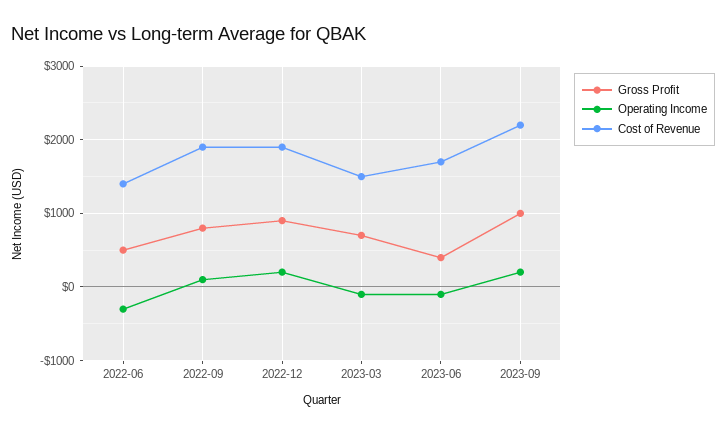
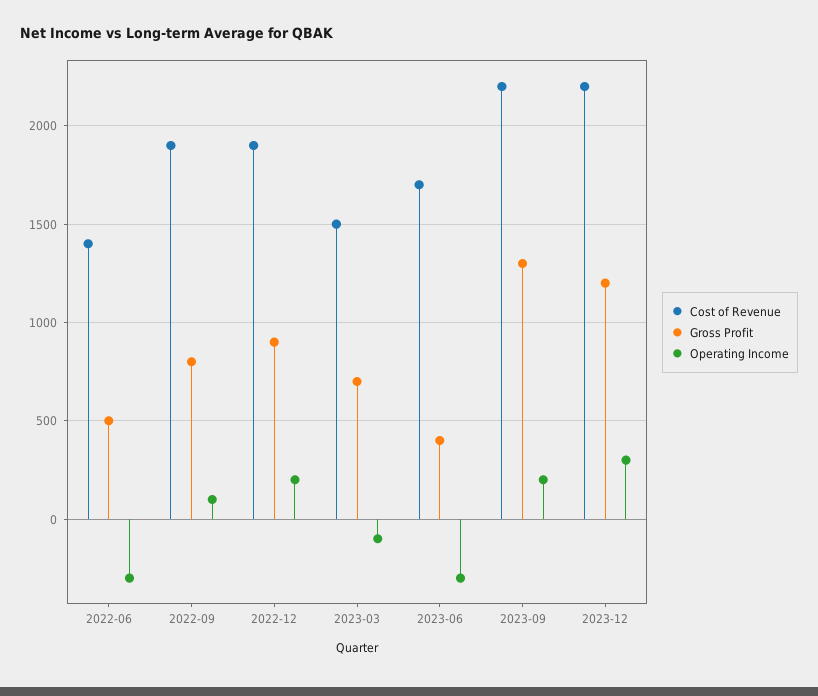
Operating Income, 2023-06: -100 -> -300
Gross Profit, 2023-09: 1000 -> 1300
Cost of Revenue, 2023-12: none -> 2200
Gross Profit, 2023-12: none -> 1200
Operating Income, 2023-12: none -> 300

